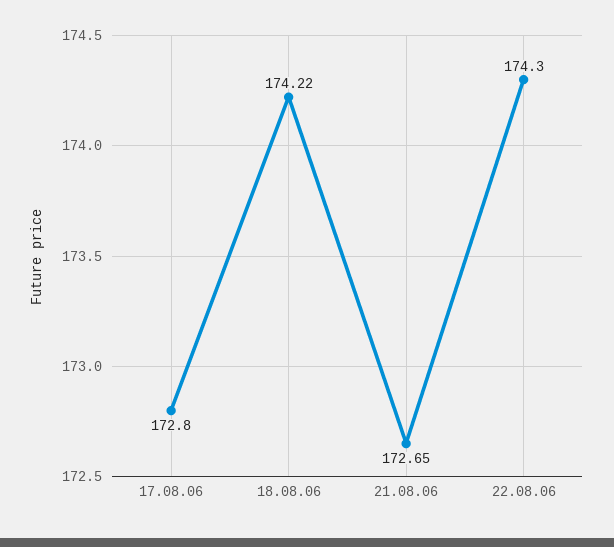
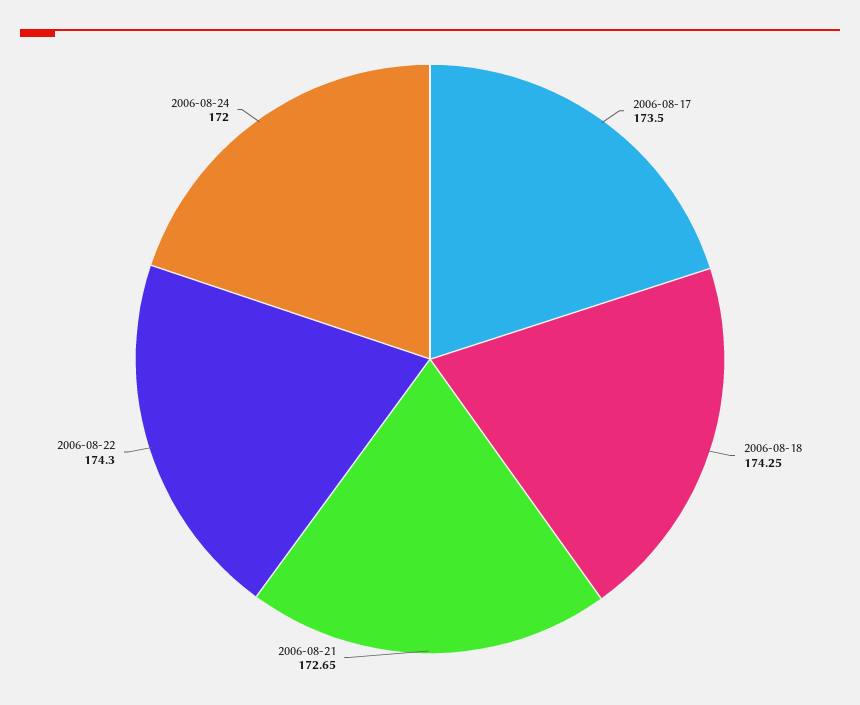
17.08.06: 172.8 -> 173.5
18.08.06: 174.22 -> 174.25
2006-08-24: none -> 172

